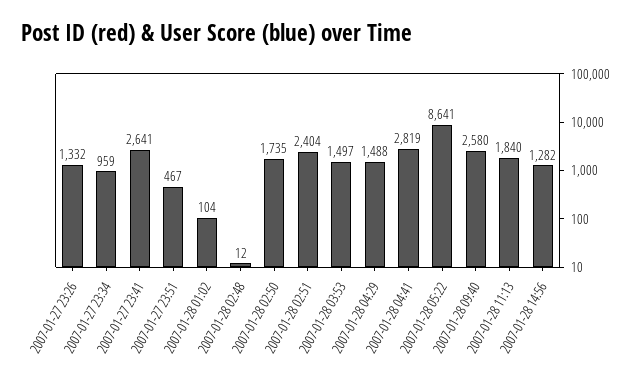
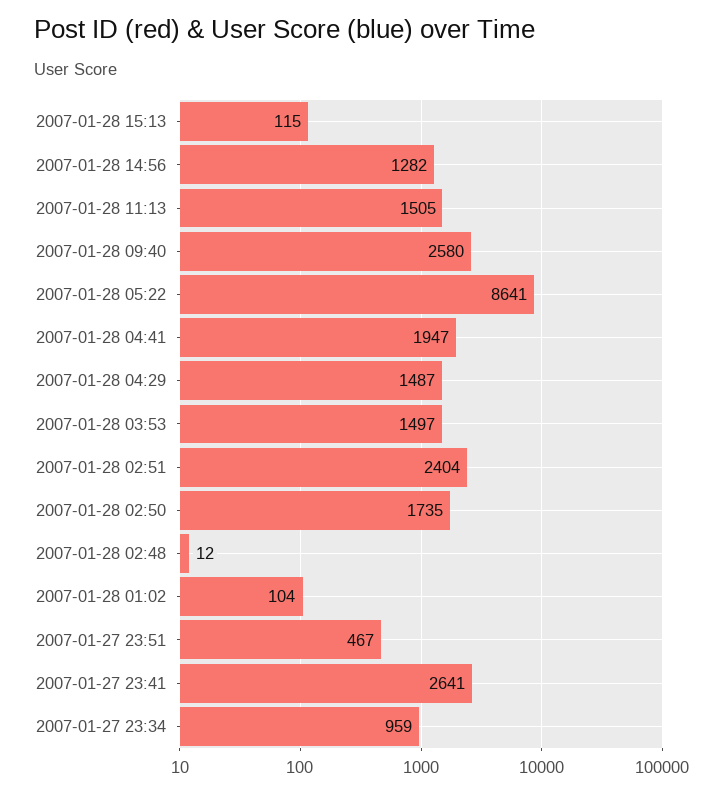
2007-01-27 23:26: 1332 -> none
2007-01-28 04:29: 1488 -> 1487
2007-01-28 04:41: 2819 -> 1947
2007-01-28 11:13: 1840 -> 1505
2007-01-28 15:13: none -> 115

